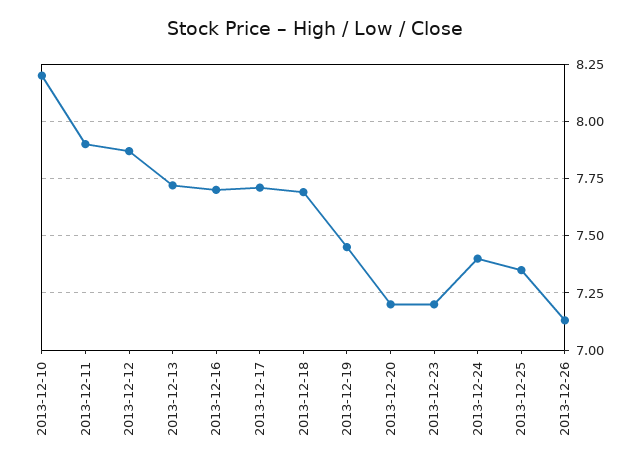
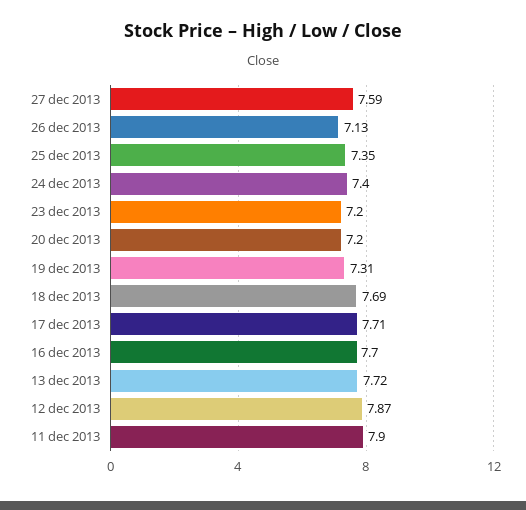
2013-12-10: 8.2 -> none
2013-12-19: 7.45 -> 7.31
27 dec 2013: none -> 7.59

